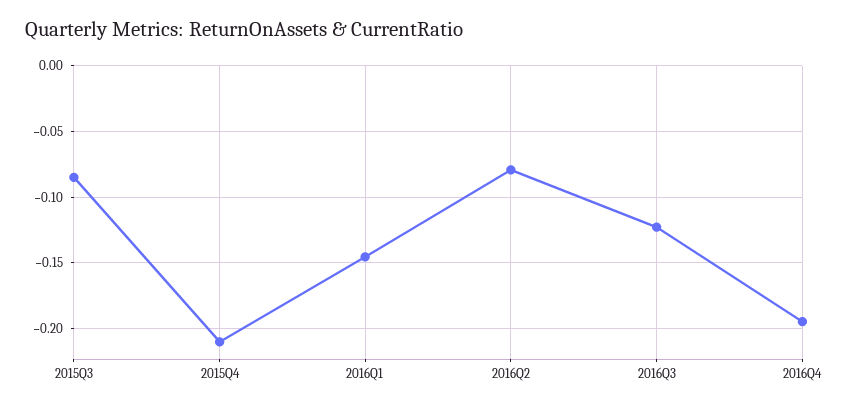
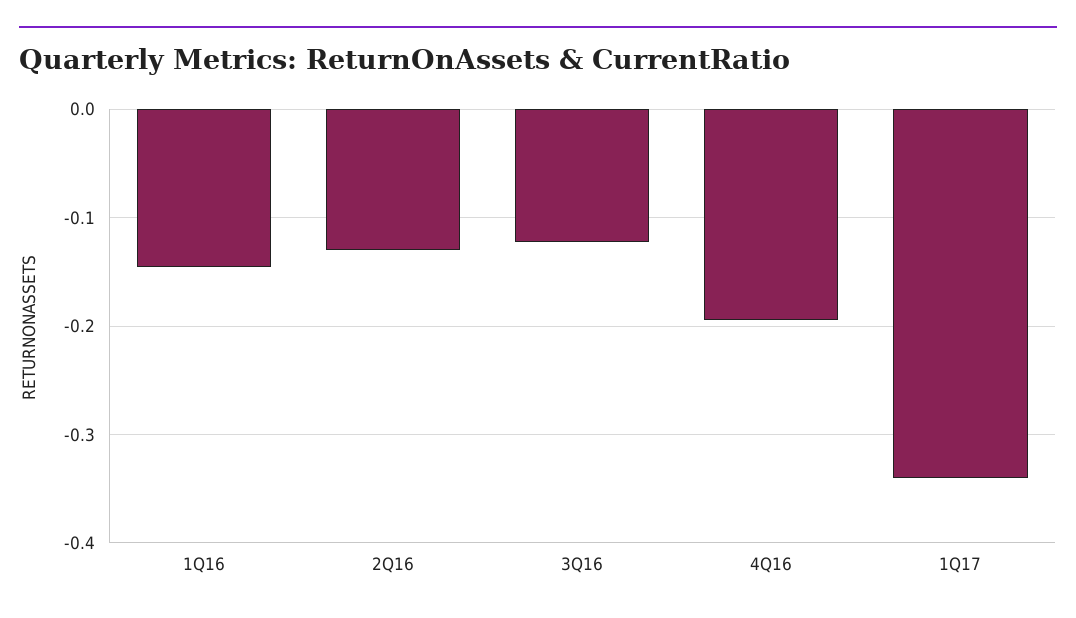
2015Q3: -0.085 -> none
2015Q4: -0.21 -> none
2016Q2: -0.08 -> -0.13
1Q17: none -> -0.34

